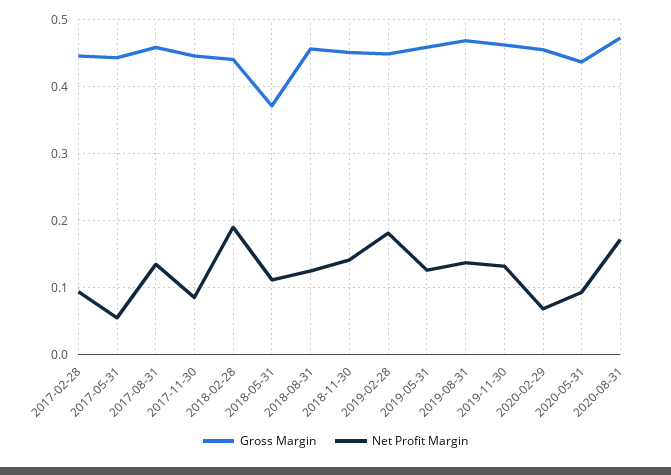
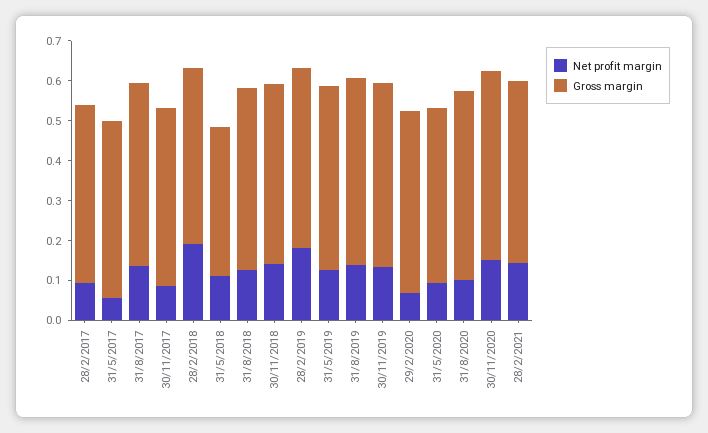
Net Profit Margin, 2020-08-31: 0.17 -> 0.1
Net Profit Margin, 30/11/2020: none -> 0.15
Gross Margin, 30/11/2020: none -> 0.475
Net Profit Margin, 28/2/2021: none -> 0.15
Gross Margin, 28/2/2021: none -> 0.45

